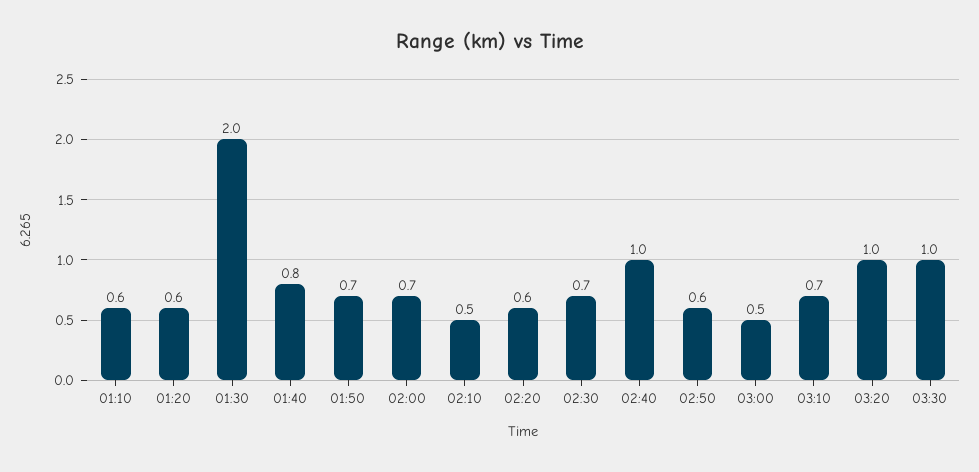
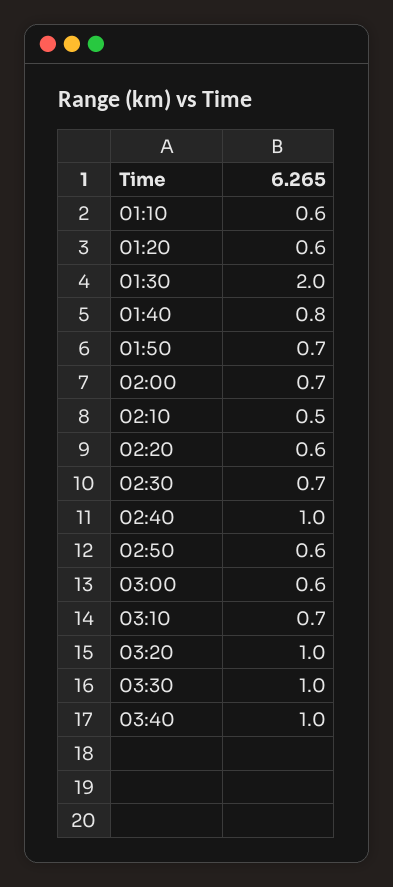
03:00: 0.5 -> 0.6
03:40: none -> 1

